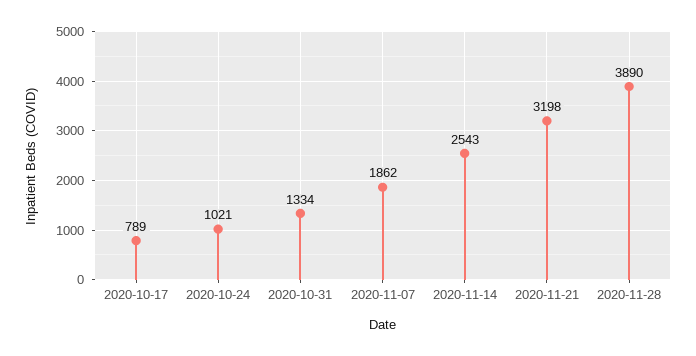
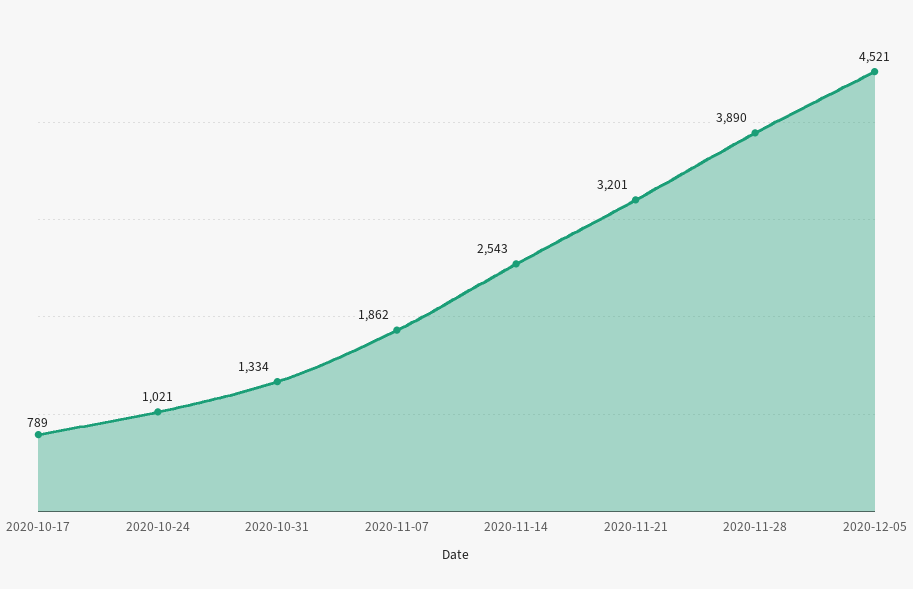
2020-11-21: 3198 -> 3201
2020-12-05: none -> 4521

